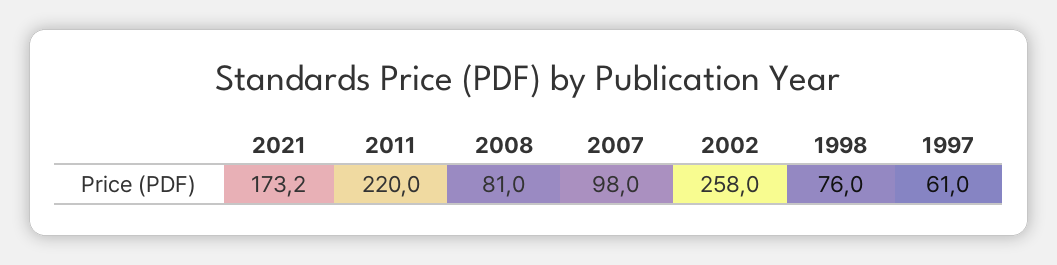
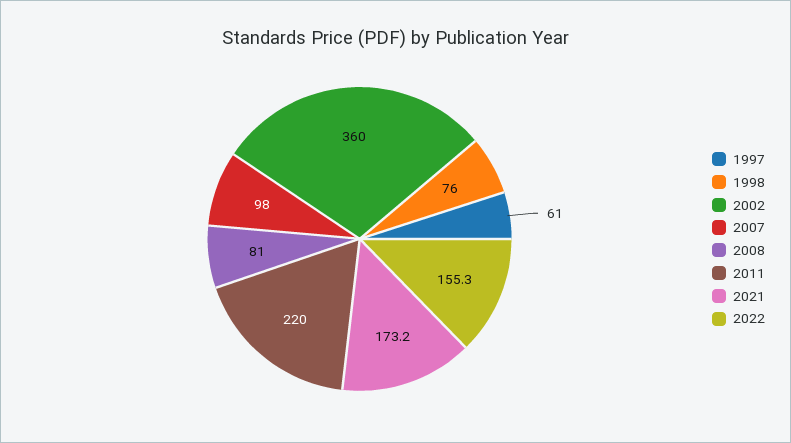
2002: 258 -> 360
2022: none -> 155.3

